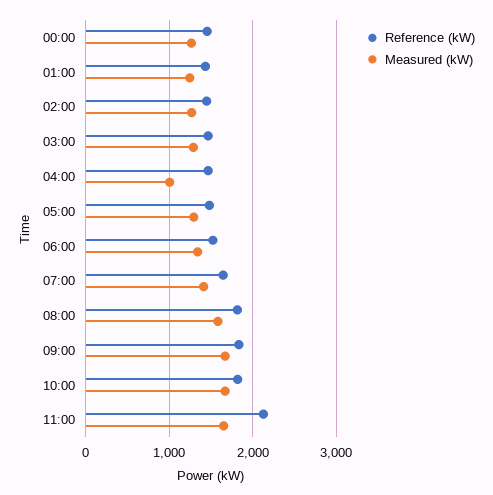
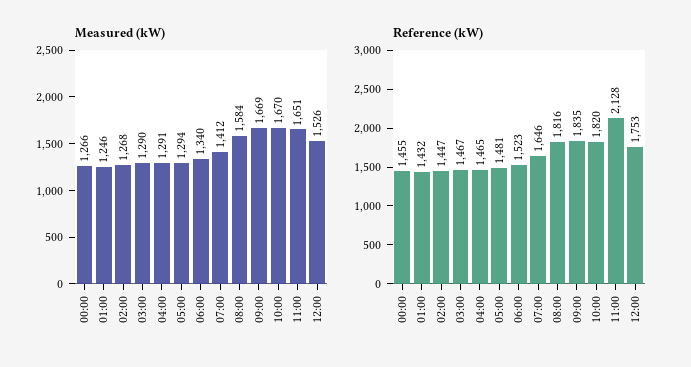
Measured (kW), 04:00: 1000 -> 1291
Measured (kW), 12:00: none -> 1526
Reference (kW), 12:00: none -> 1753

